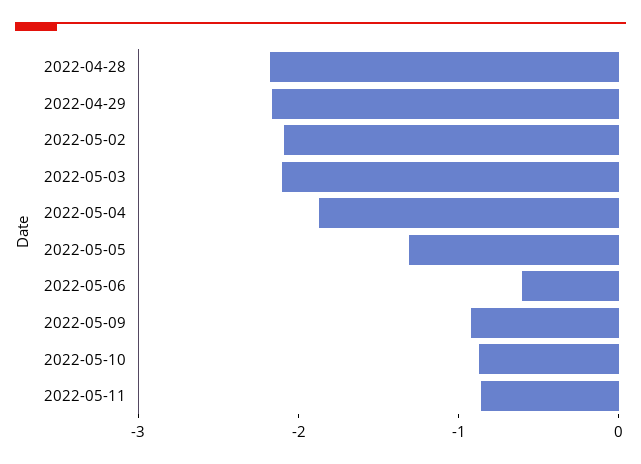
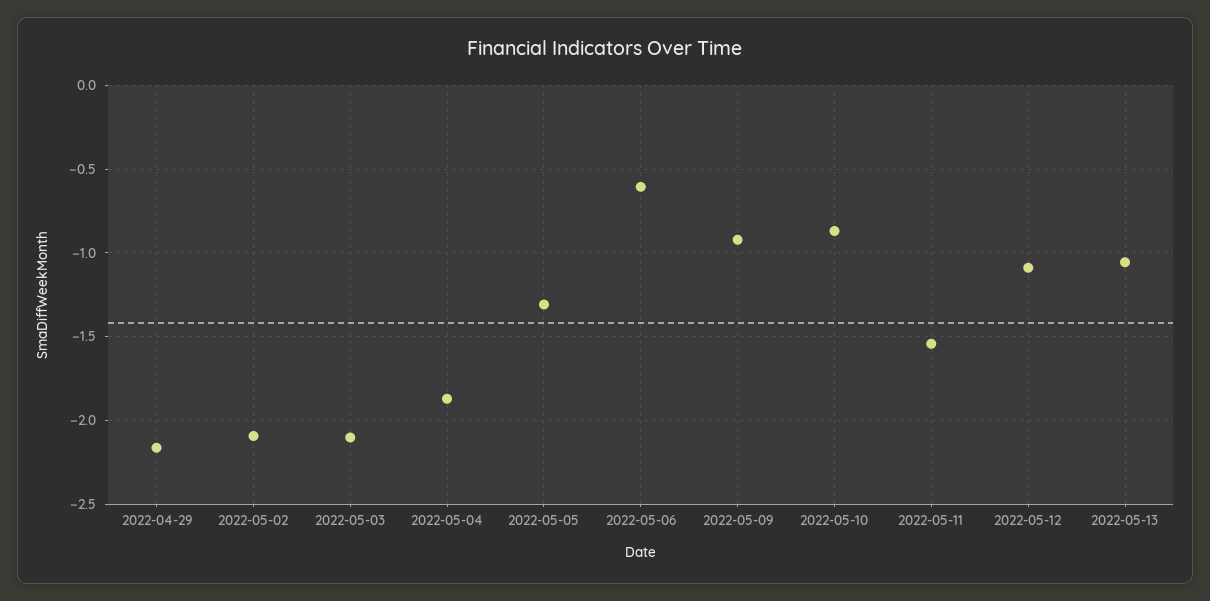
2022-04-28: -2.2 -> none
2022-05-11: -0.8 -> -1.55
2022-05-12: none -> -1.1
2022-05-13: none -> -1.05

